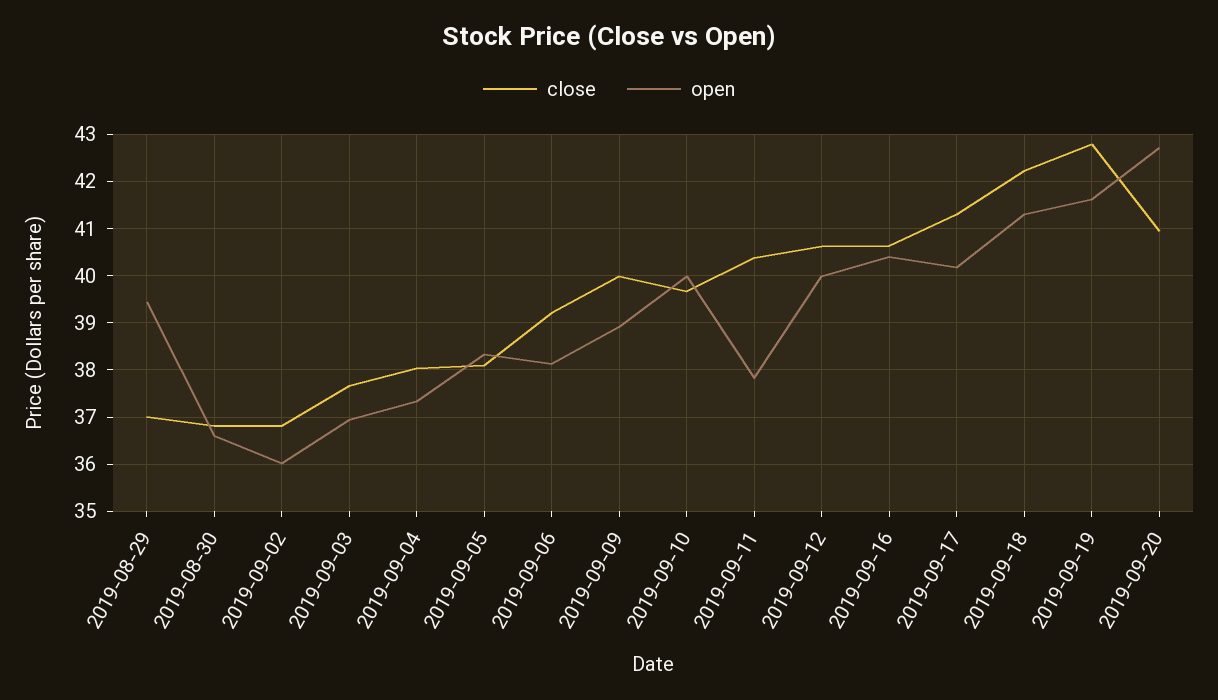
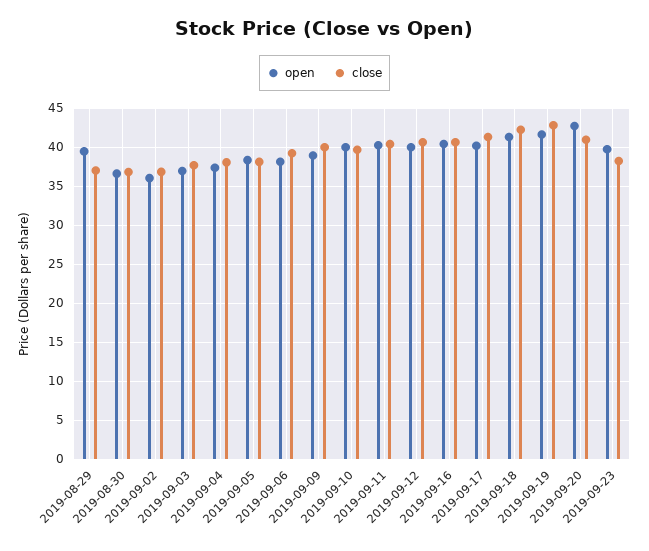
open, 2019-09-11: 37.8 -> 40
open, 2019-09-23: none -> 40
close, 2019-09-23: none -> 38

